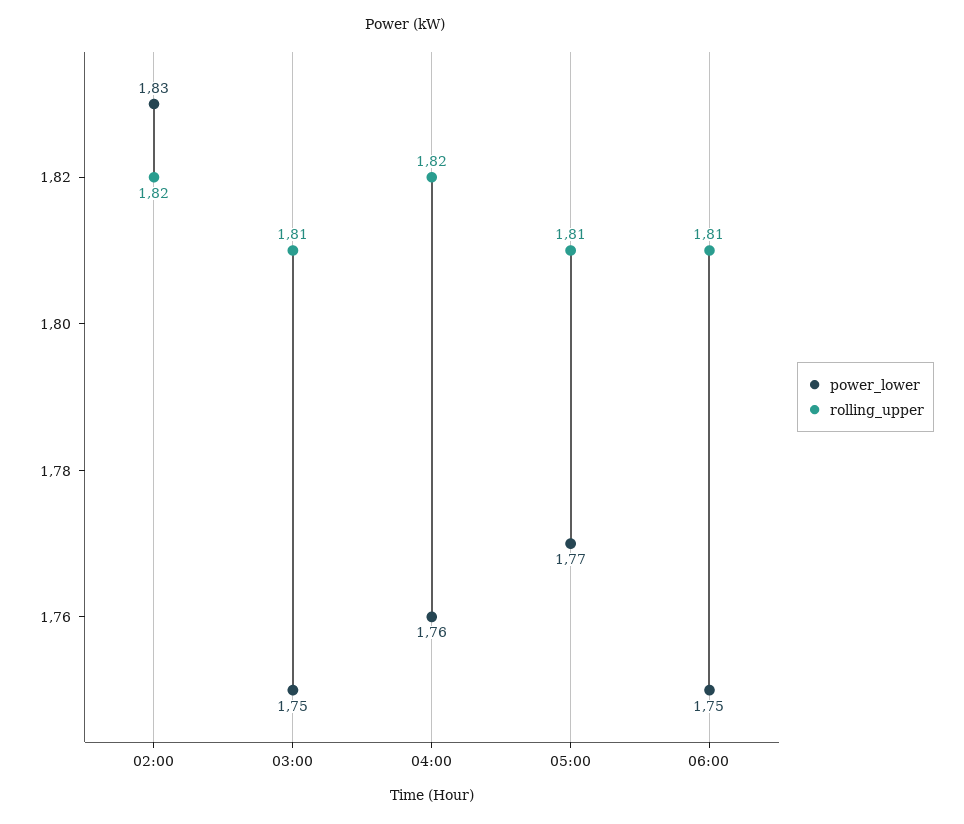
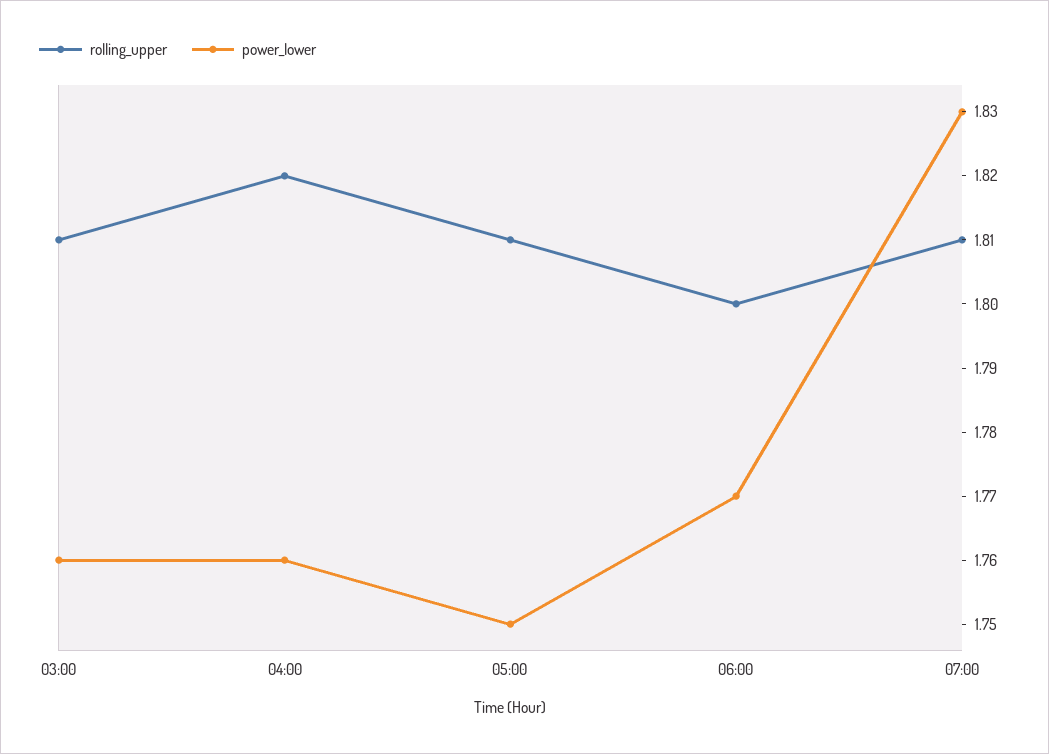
power_lower, 02:00: 1.83 -> none
rolling_upper, 02:00: 1.82 -> none
power_lower, 03:00: 1.75 -> 1.76
power_lower, 05:00: 1.77 -> 1.75
power_lower, 06:00: 1.75 -> 1.77
rolling_upper, 06:00: 1.81 -> 1.8
rolling_upper, 07:00: none -> 1.81
power_lower, 07:00: none -> 1.83

